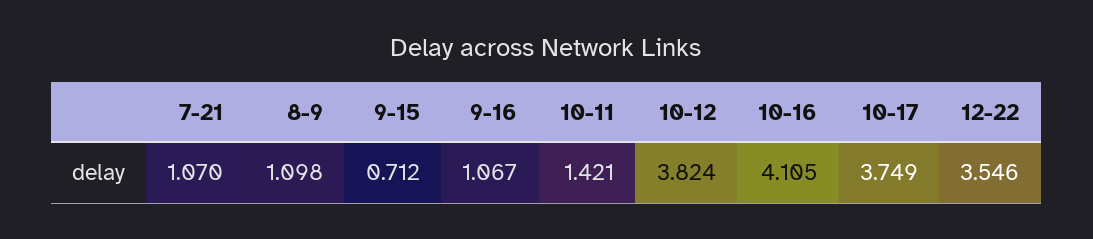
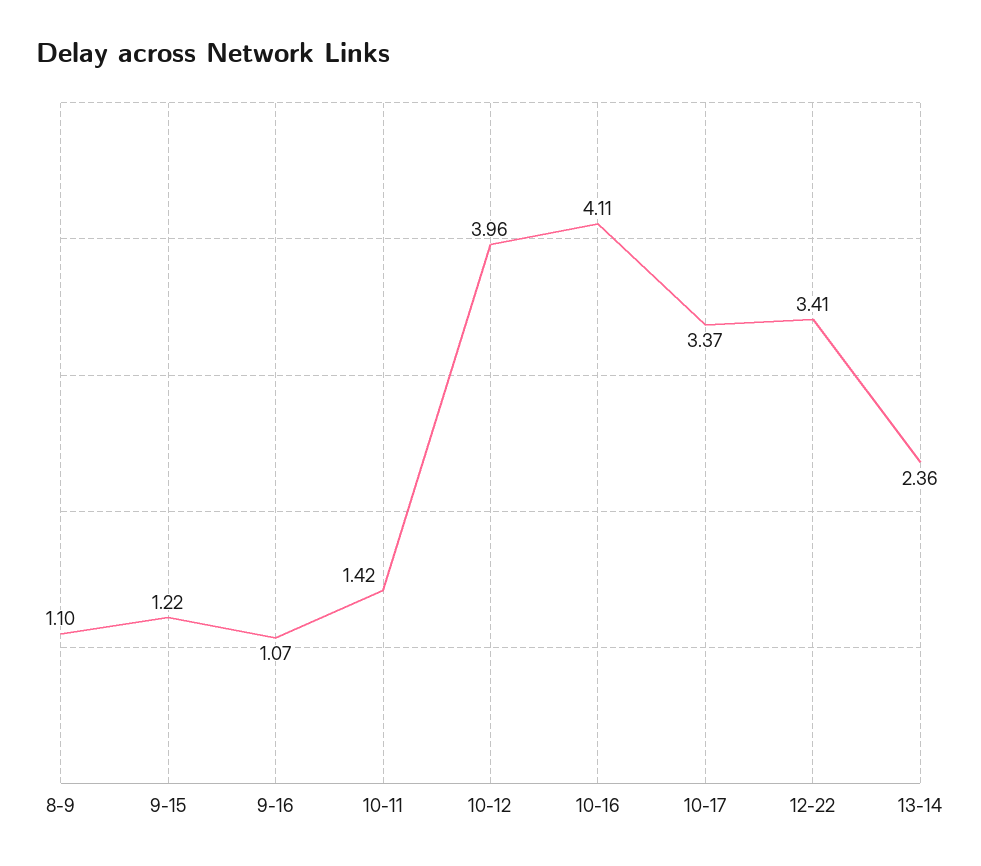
7-21: 1.07 -> none
9-15: 0.712 -> 1.22
10-12: 3.824 -> 3.96
10-17: 3.749 -> 3.37
12-22: 3.546 -> 3.41
13-14: none -> 2.36

